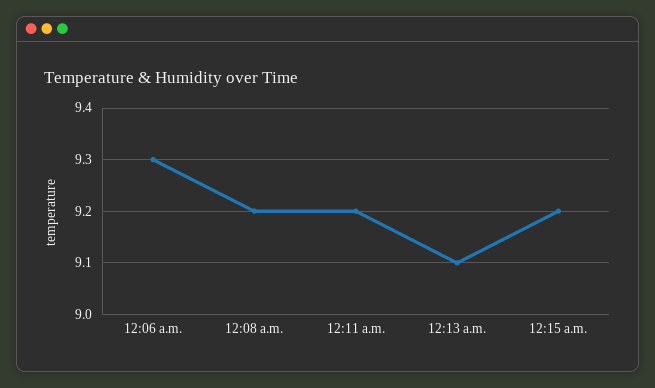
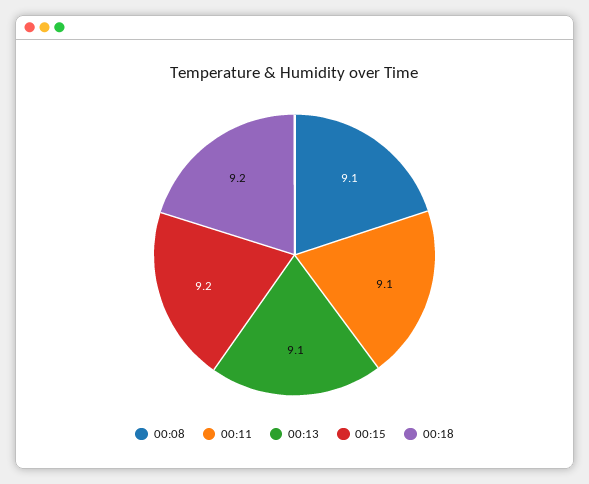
12:06 a.m.: 9.3 -> none
12:08 a.m.: 9.2 -> 9.1
12:11 a.m.: 9.2 -> 9.1
00:18: none -> 9.2

